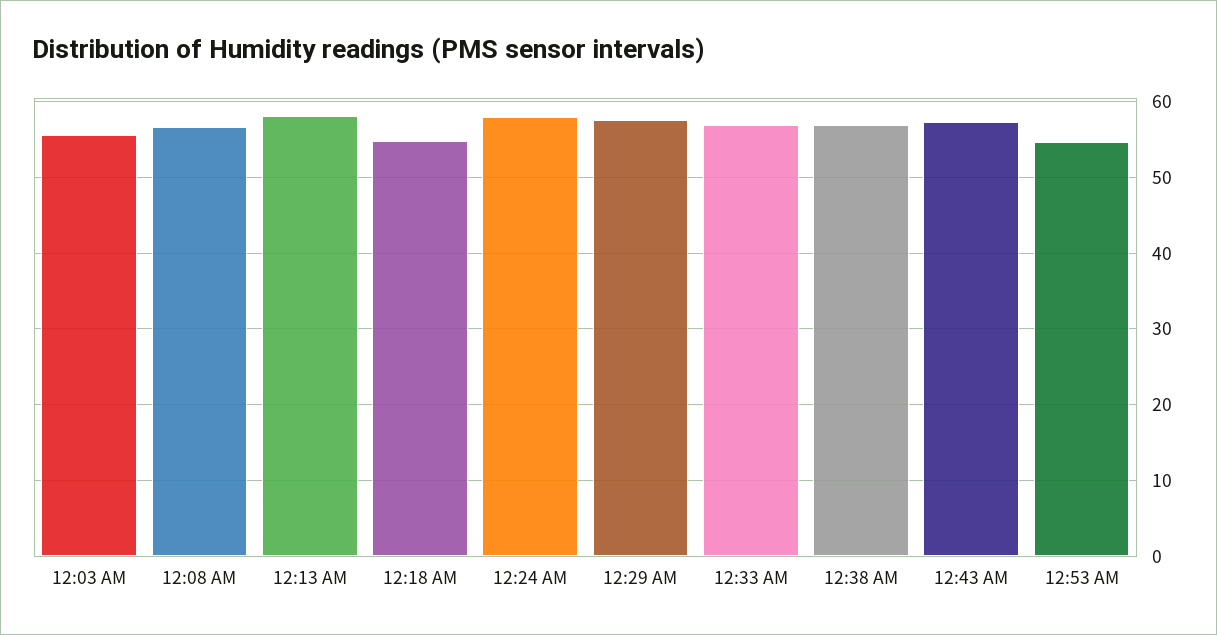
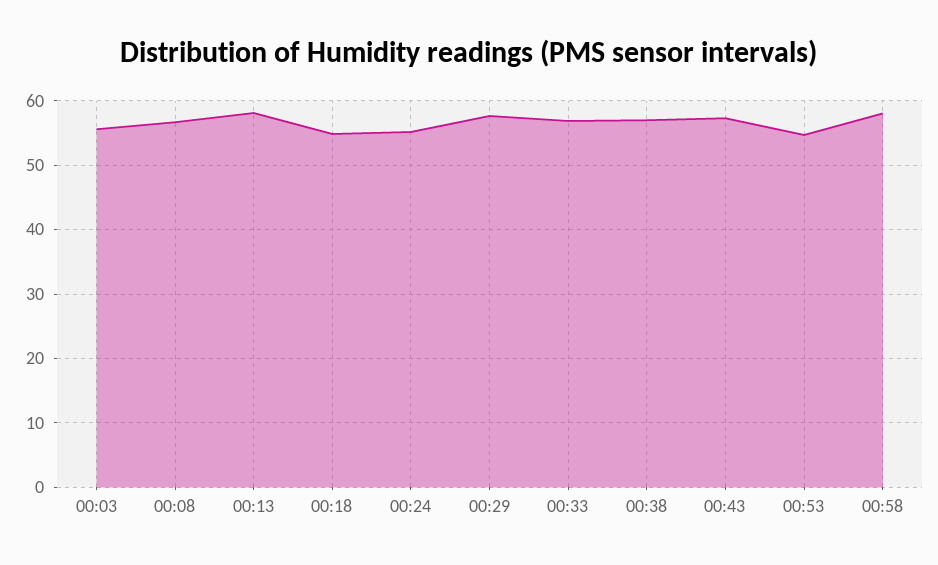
12:24 AM: 58 -> 55
00:58: none -> 58

